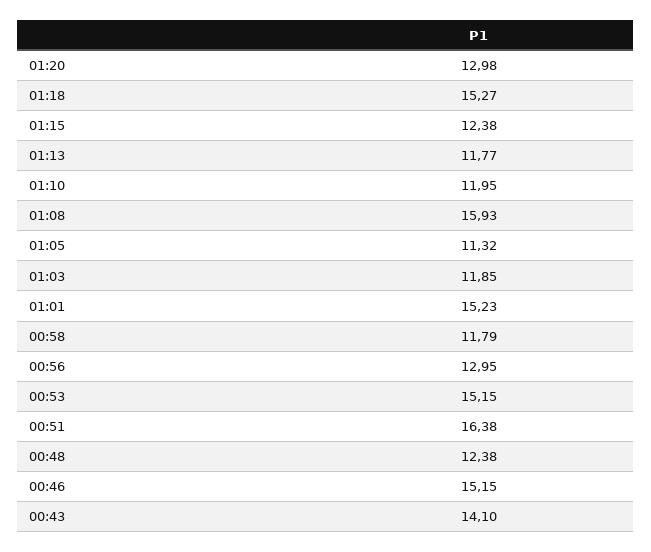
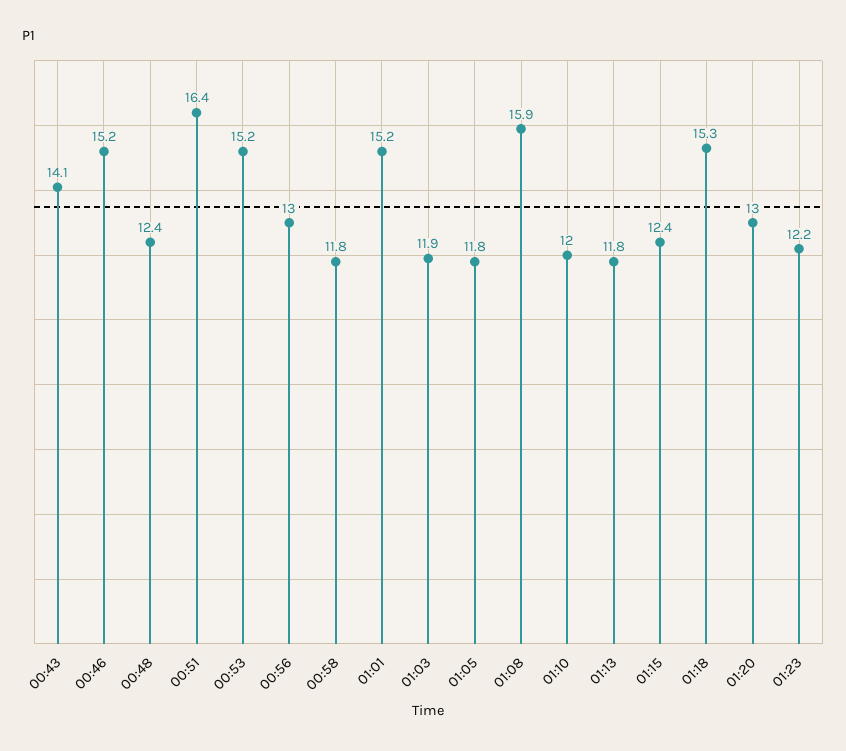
01:05: 11.32 -> 11.8
01:23: none -> 12.2

